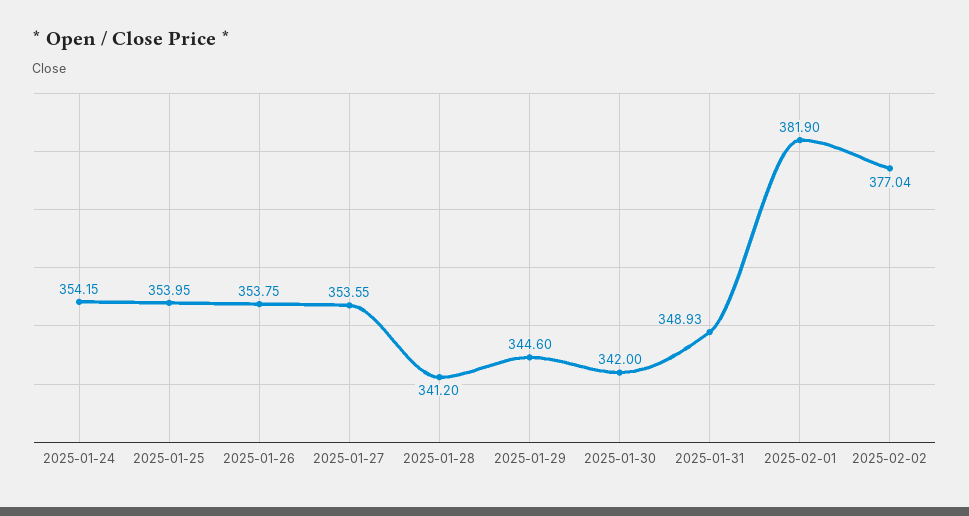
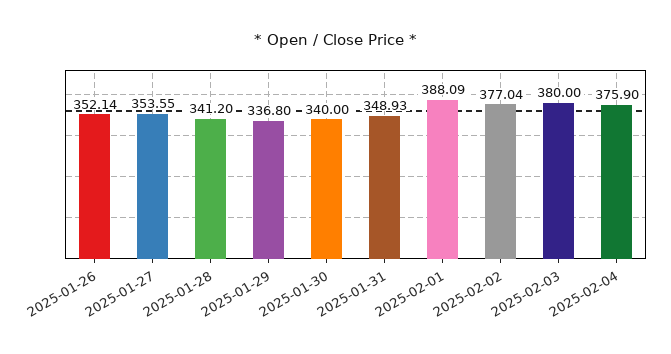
2025-01-24: 354.15 -> none
2025-01-25: 353.95 -> none
2025-01-26: 353.75 -> 352.14
2025-01-29: 344.6 -> 336.8
2025-01-30: 342 -> 340
2025-02-01: 381.9 -> 388.09
2025-02-03: none -> 380
2025-02-04: none -> 375.9

